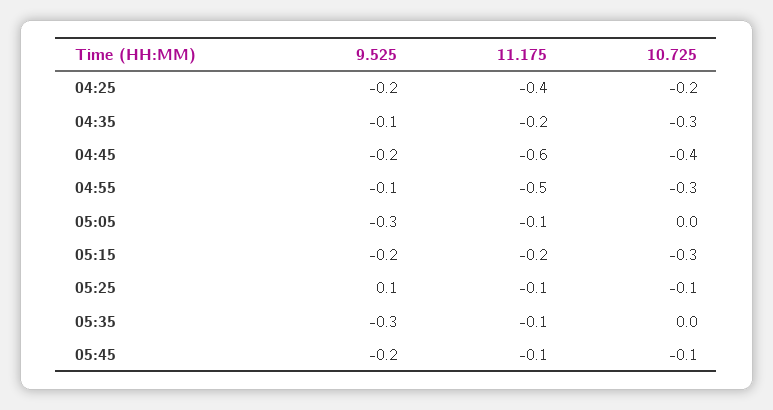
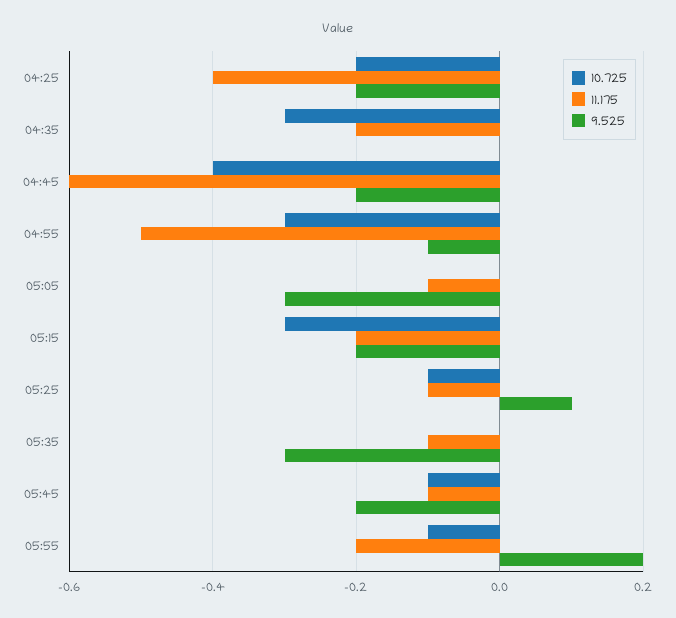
9.525, 04:35: -0.1 -> 0
10.725, 05:55: none -> -0.1
11.175, 05:55: none -> -0.2
9.525, 05:55: none -> 0.2

